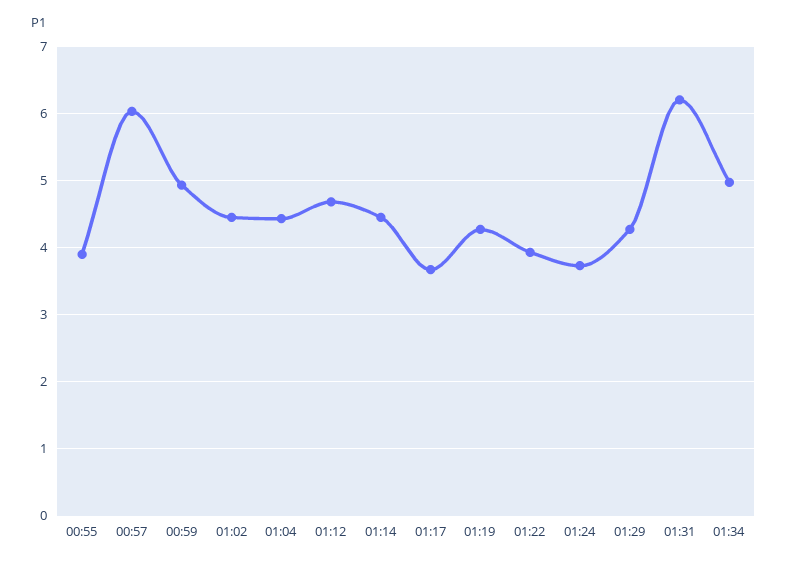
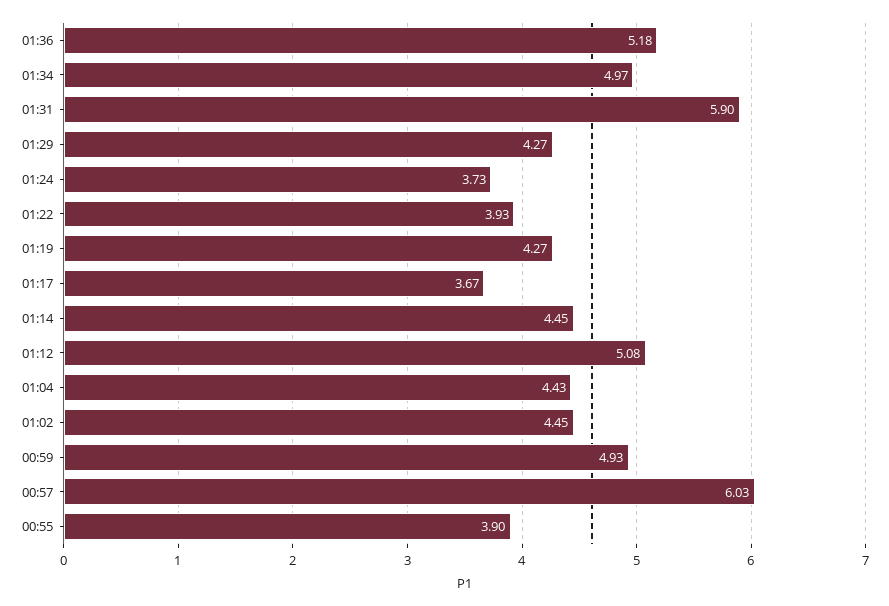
01:12: 4.7 -> 5.08
01:31: 6.2 -> 5.9
01:36: none -> 5.18

